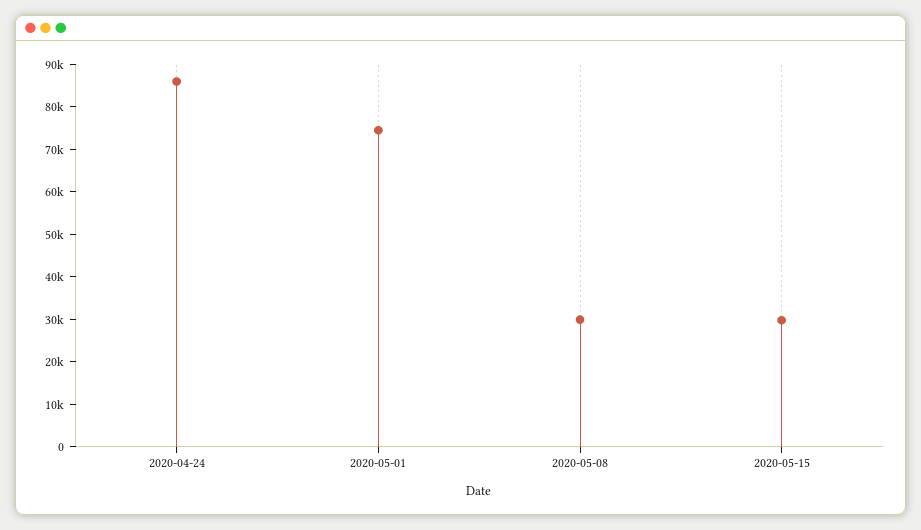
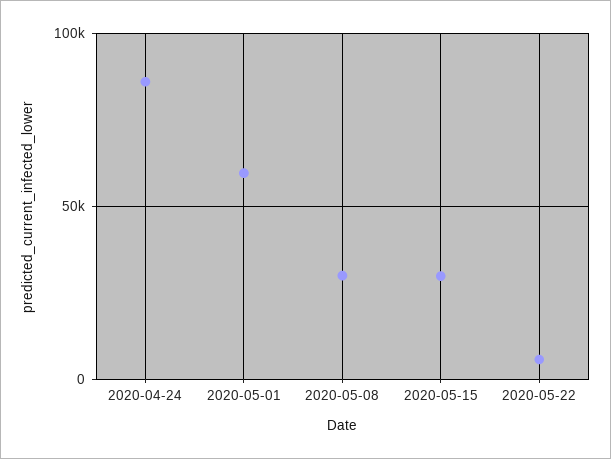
2020-05-01: 74000 -> 60000
2020-05-22: none -> 5000

